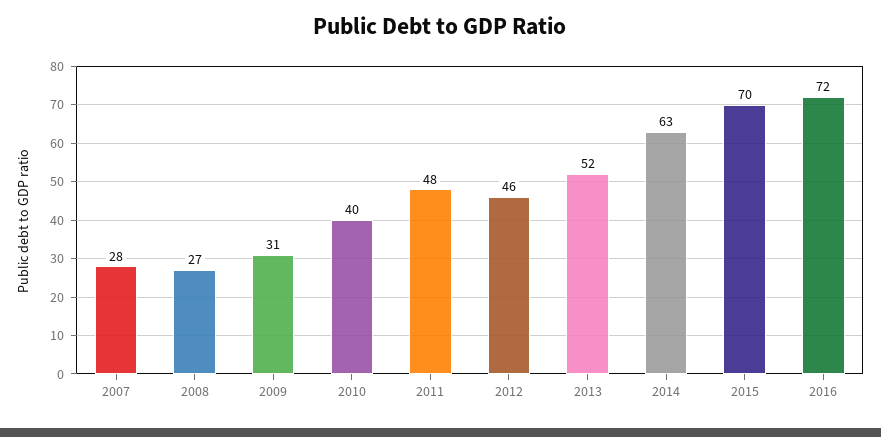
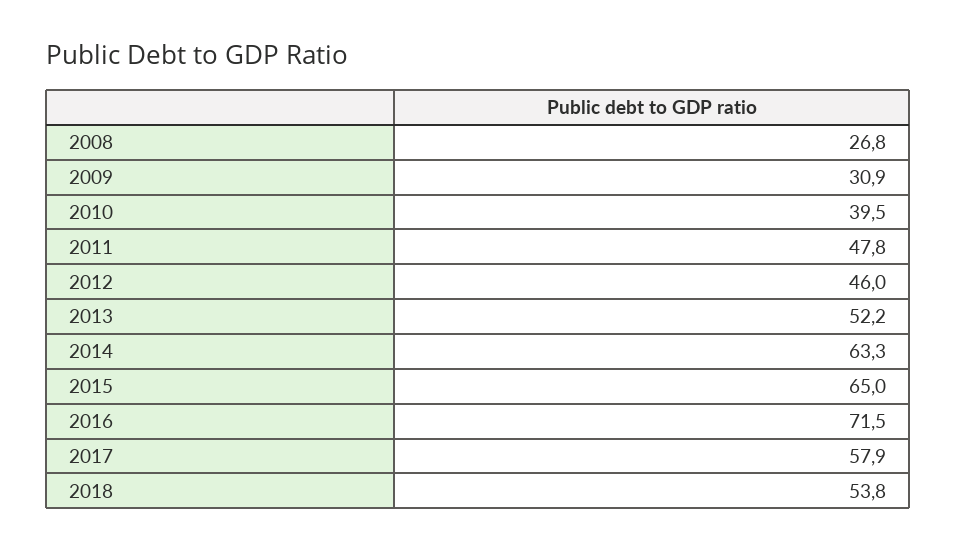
2007: 28 -> none
2015: 70 -> 65
2017: none -> 57.9
2018: none -> 53.8

